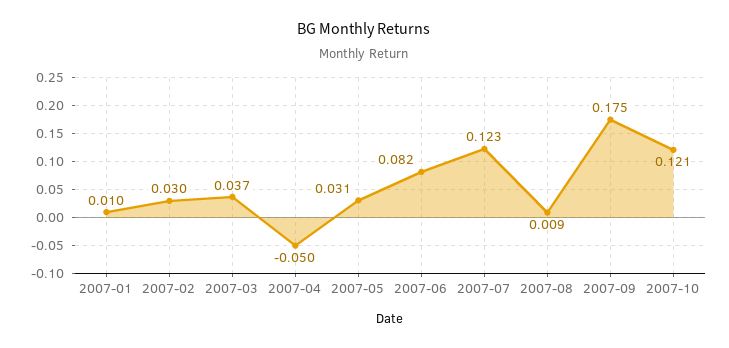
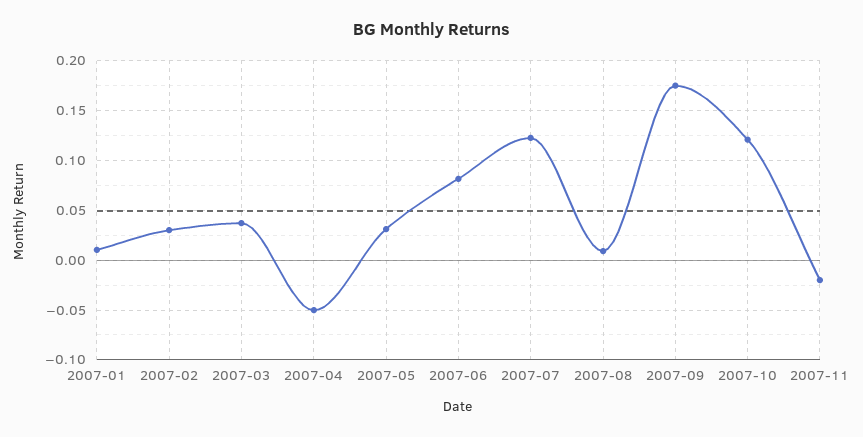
2007-11: none -> -0.02

